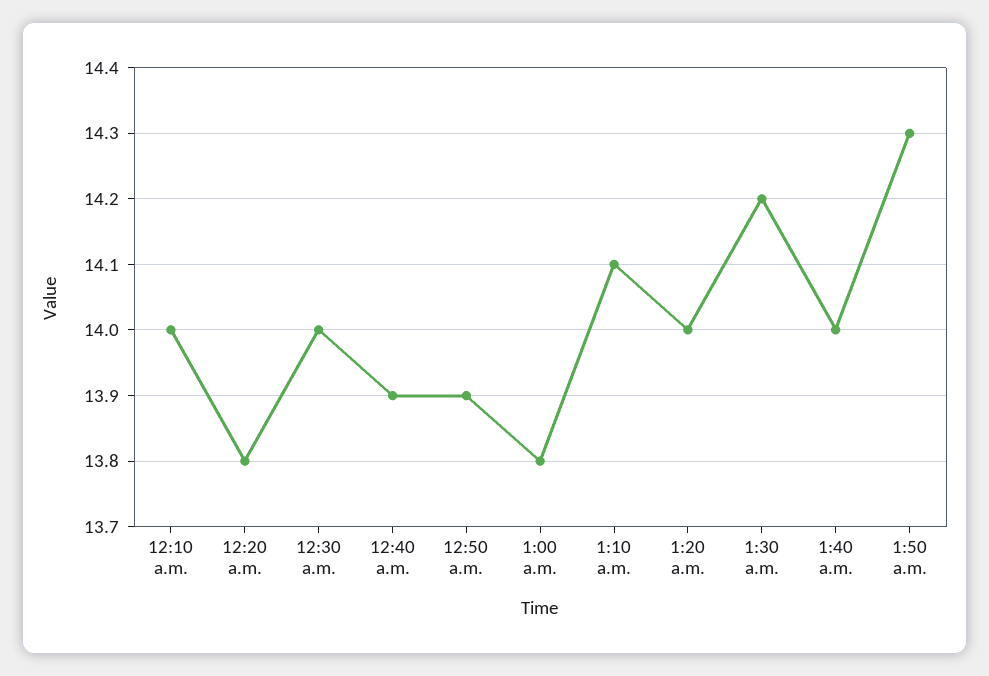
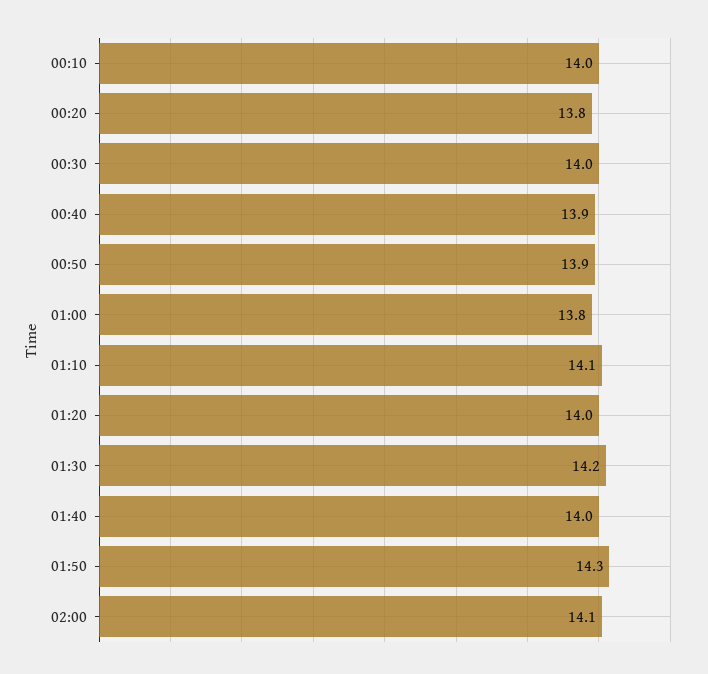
02:00: none -> 14.1

